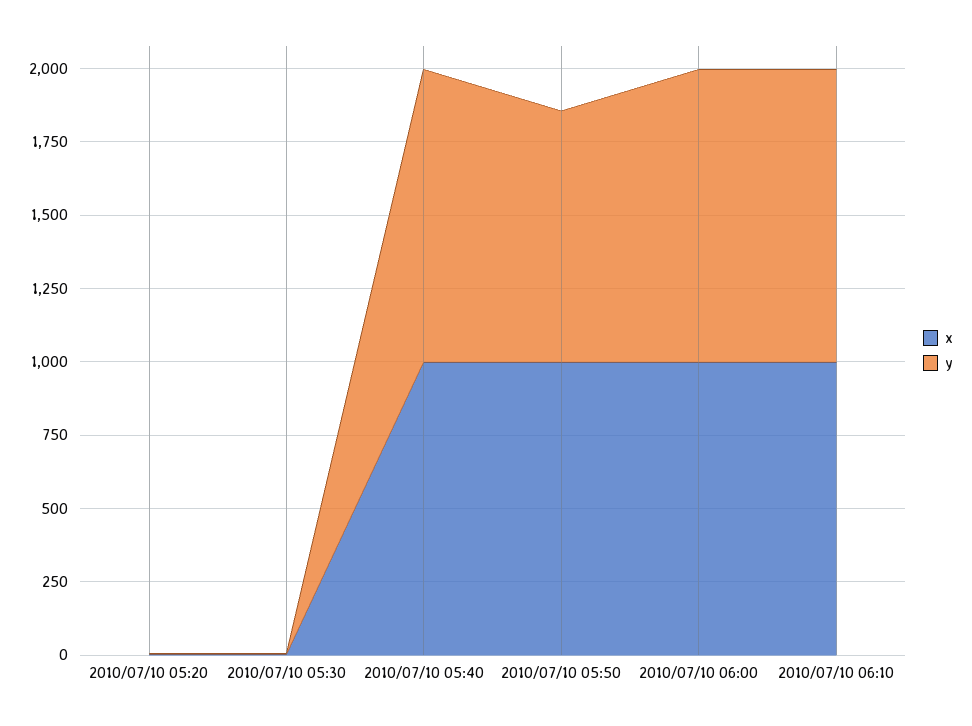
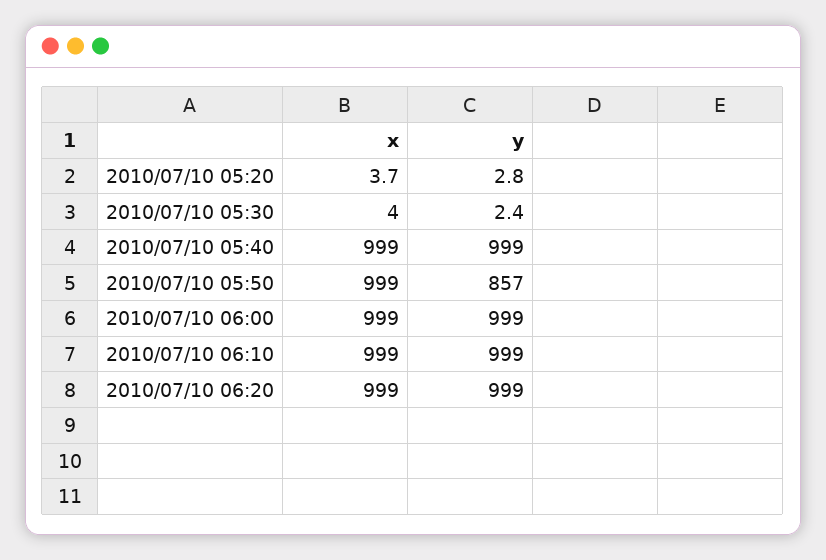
x, 2010/07/10 06:20: none -> 999
y, 2010/07/10 06:20: none -> 999

